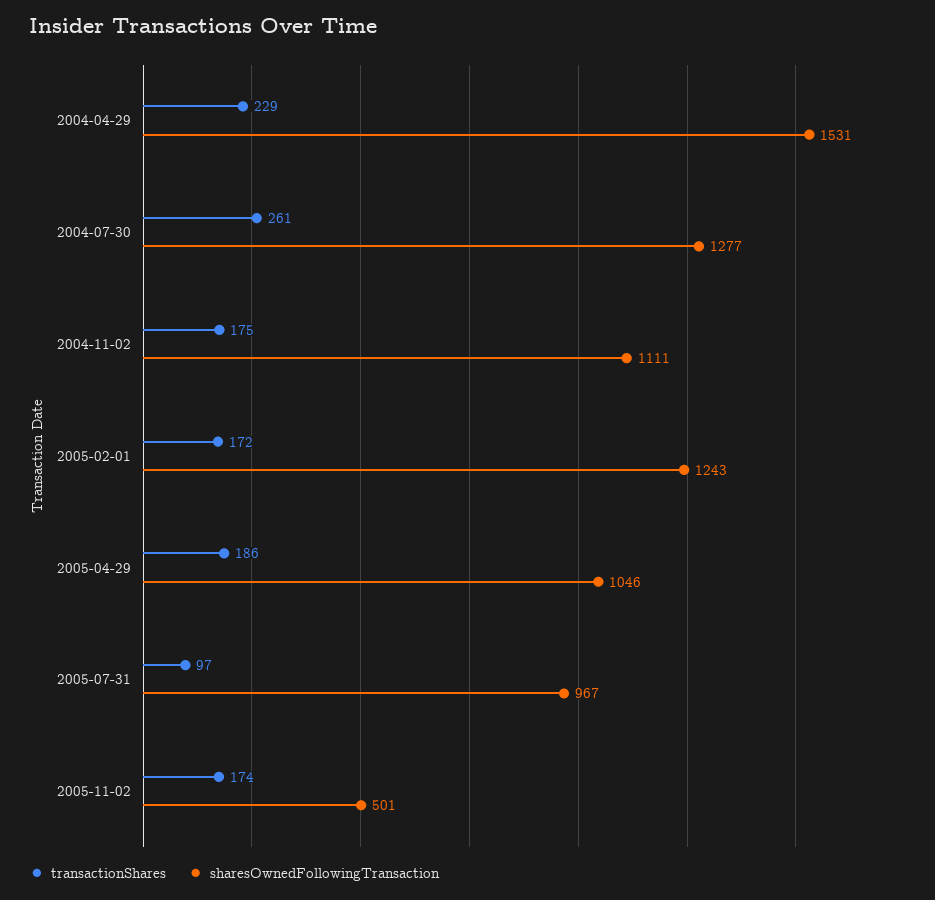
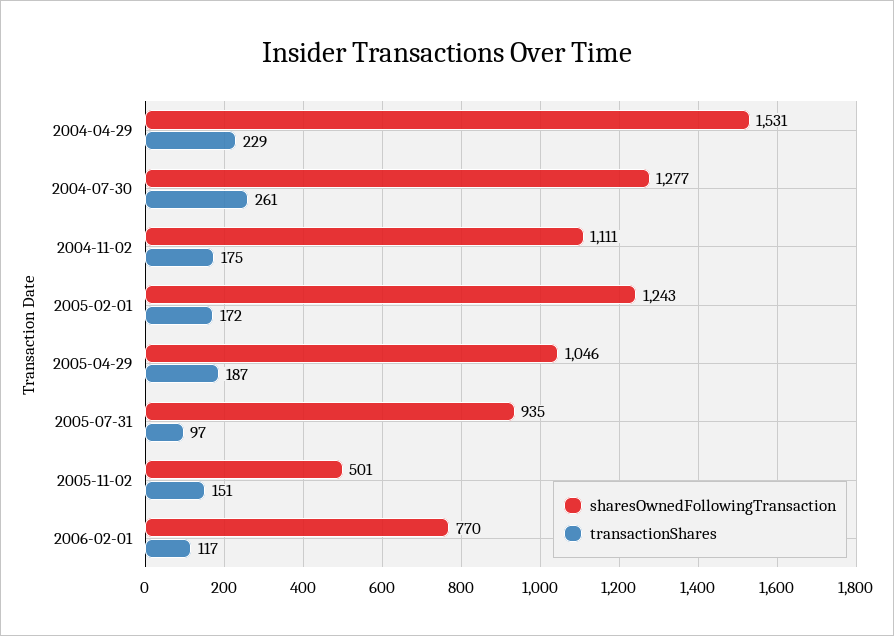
transactionShares, 2005-04-29: 186 -> 187
sharesOwnedFollowingTransaction, 2005-07-31: 967 -> 935
transactionShares, 2005-11-02: 174 -> 151
sharesOwnedFollowingTransaction, 2006-02-01: none -> 770
transactionShares, 2006-02-01: none -> 117

